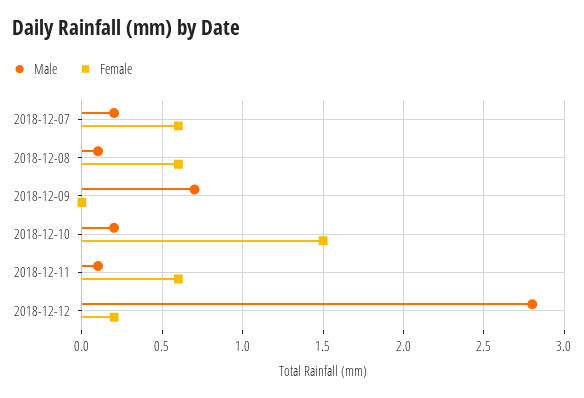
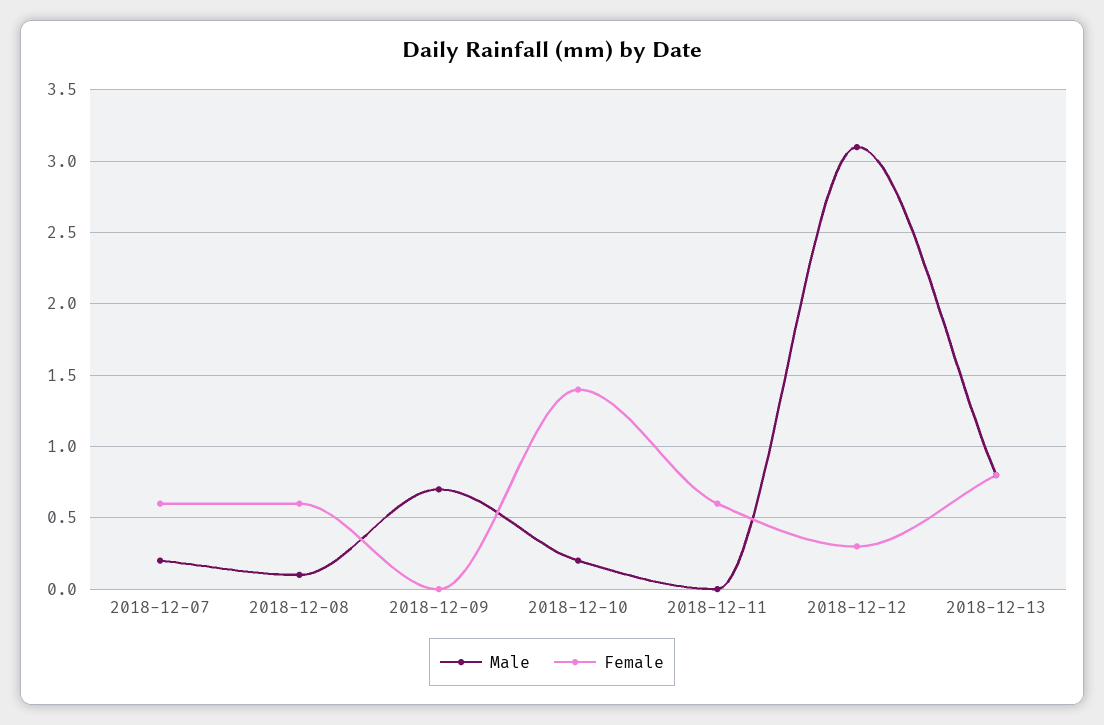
Female, 2018-12-10: 1.5 -> 1.4
Male, 2018-12-11: 0.1 -> 0
Male, 2018-12-12: 2.8 -> 3.1
Female, 2018-12-12: 0.2 -> 0.3
Male, 2018-12-13: none -> 0.8
Female, 2018-12-13: none -> 0.8

